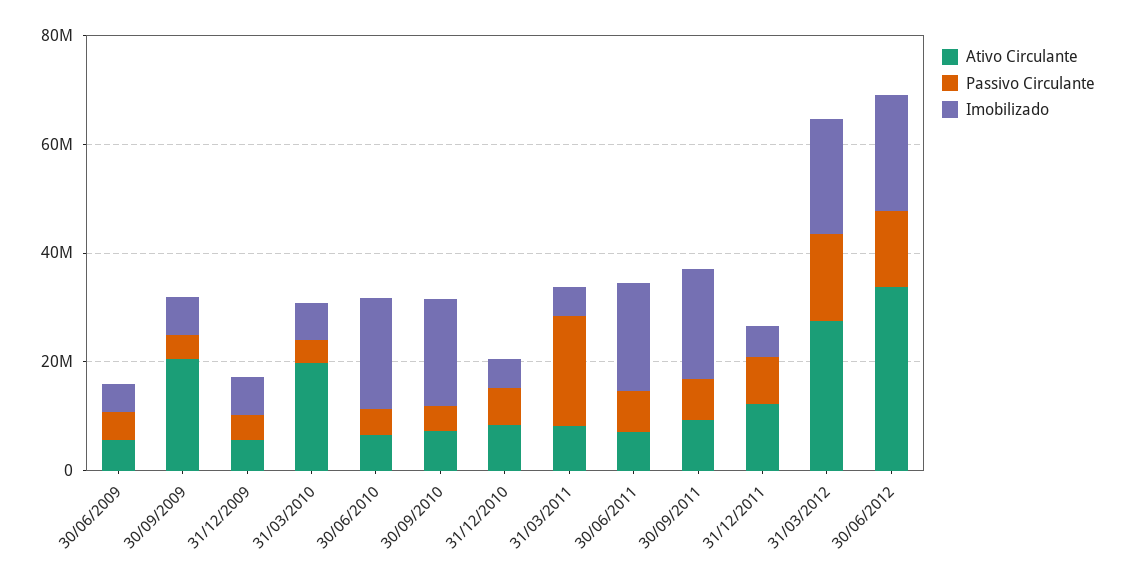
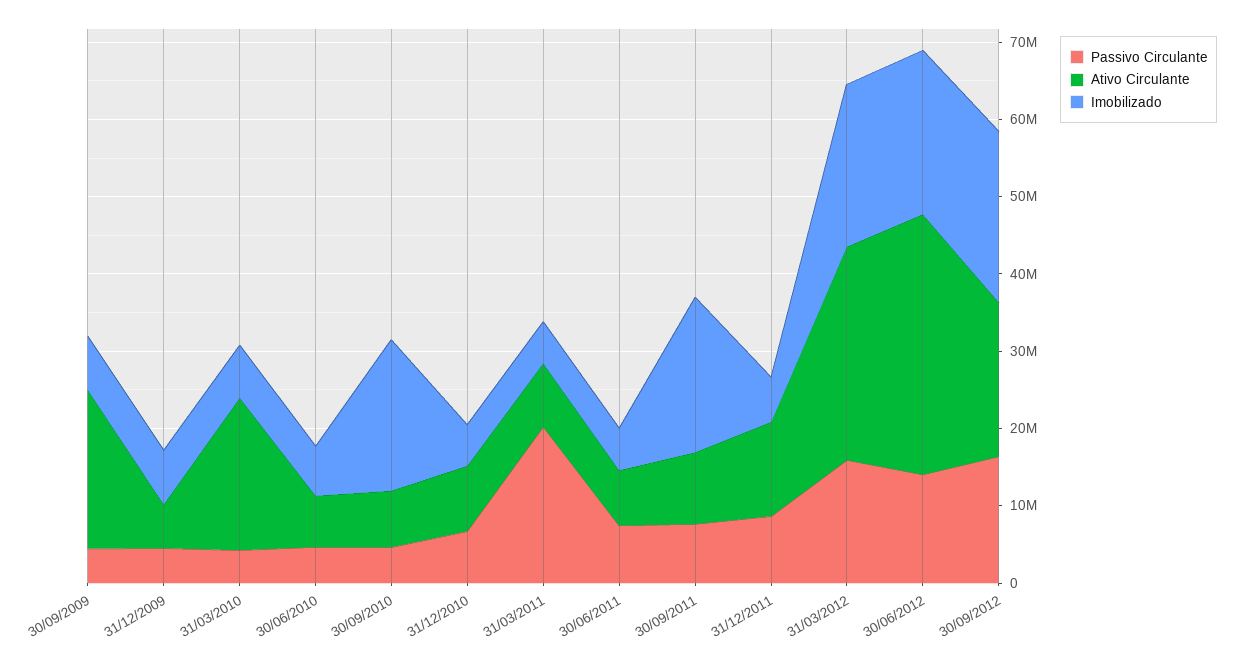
Ativo Circulante, 30/06/2009: 5000000 -> none
Passivo Circulante, 30/06/2009: 5000000 -> none
Imobilizado, 30/06/2009: 5000000 -> none
Imobilizado, 30/06/2010: 20000000 -> 6000000
Imobilizado, 30/06/2011: 20000000 -> 6000000
Passivo Circulante, 30/09/2012: none -> 16000000
Ativo Circulante, 30/09/2012: none -> 20000000
Imobilizado, 30/09/2012: none -> 22000000

